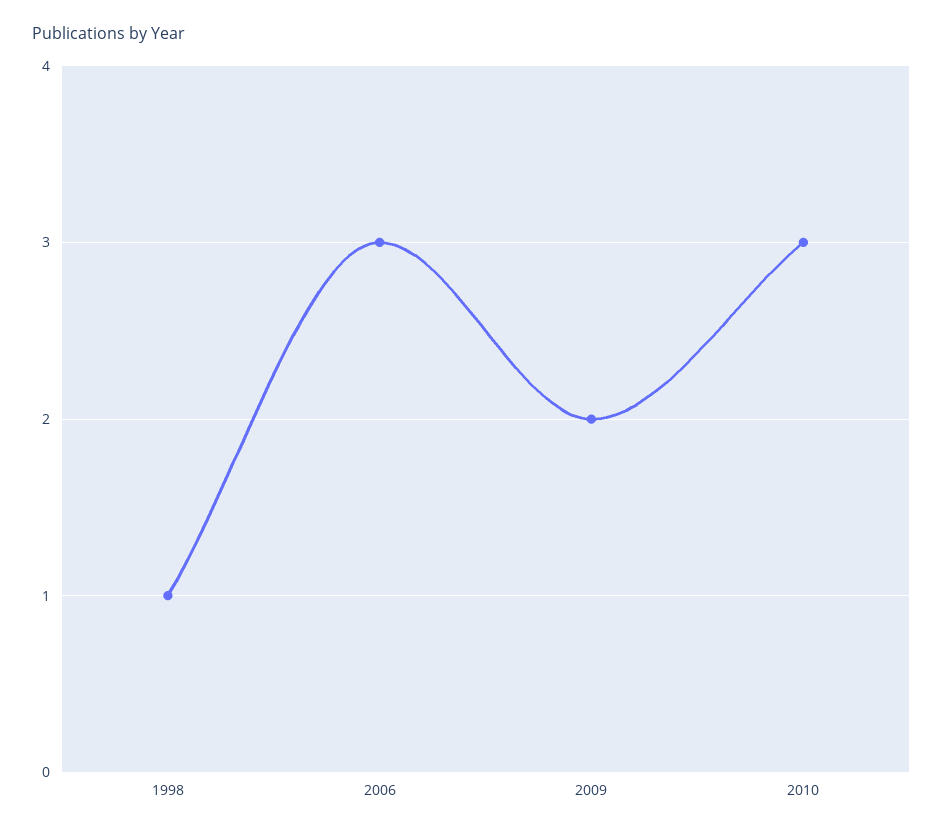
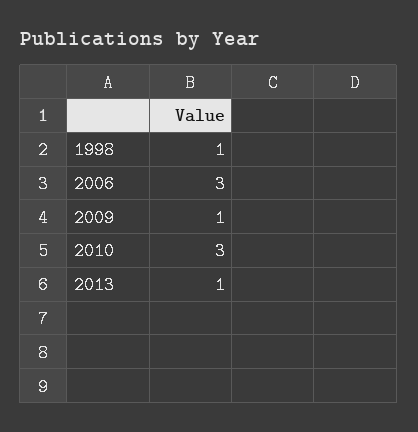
2009: 2 -> 1
2013: none -> 1

